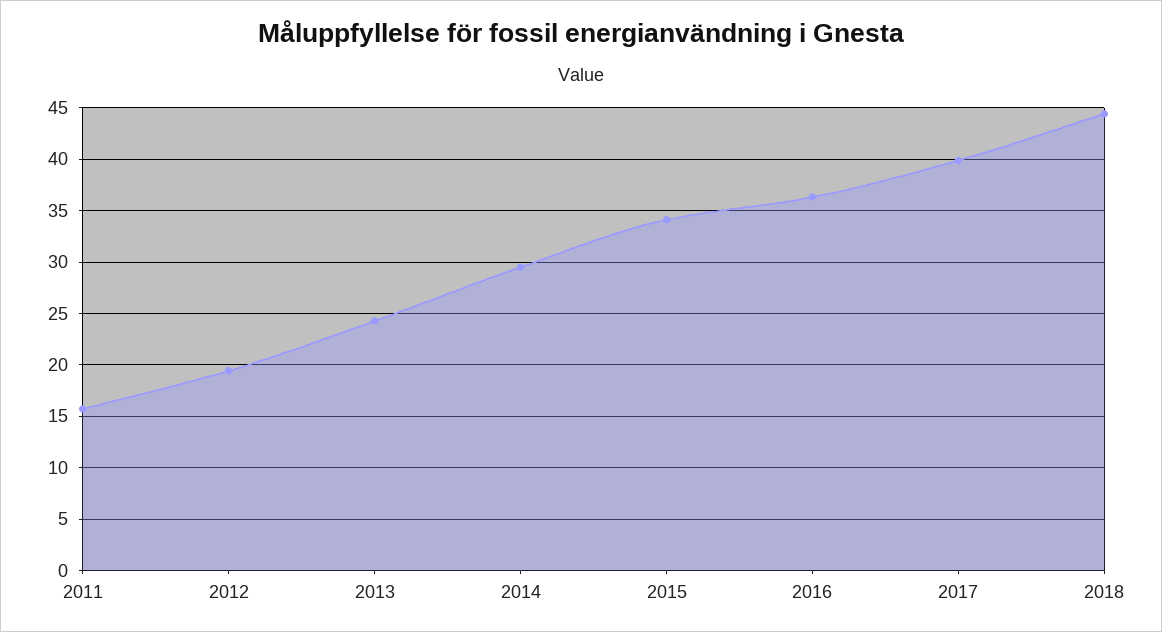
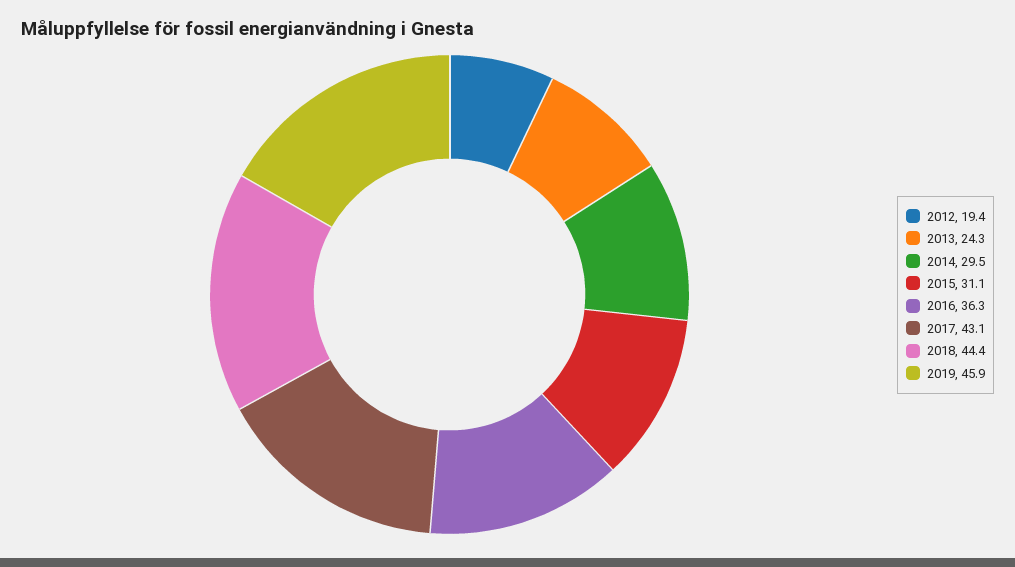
2011: 16 -> none
2015: 34 -> 31.1
2017: 40 -> 43.1
2019: none -> 45.9

